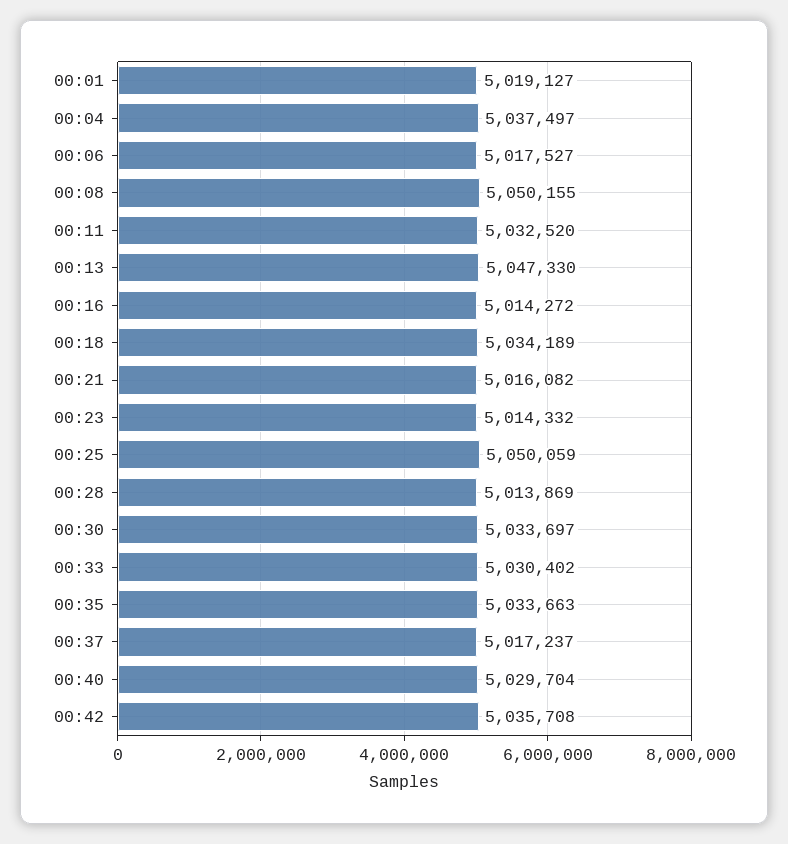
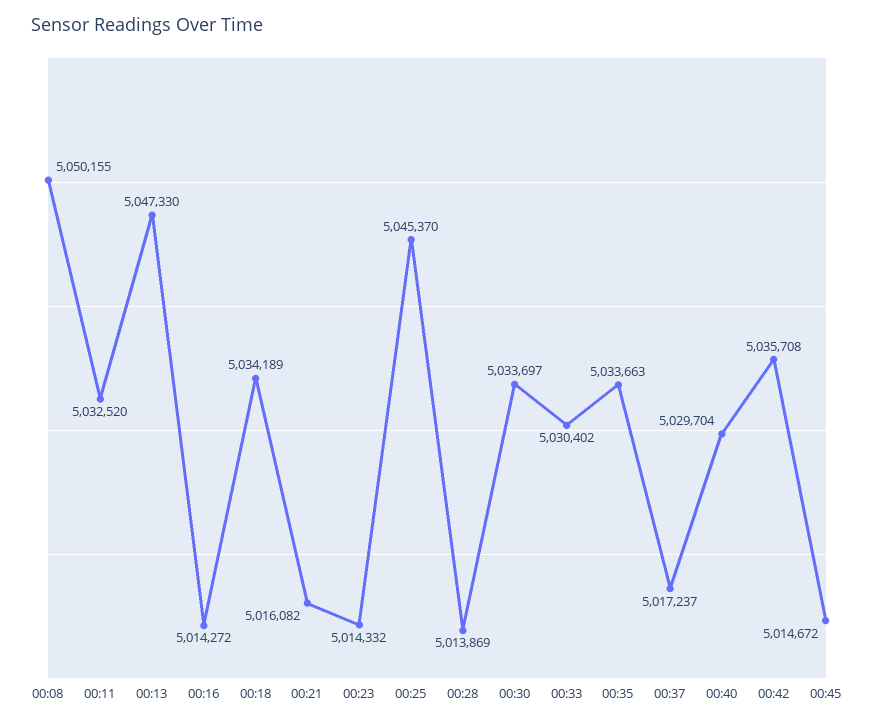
00:01: 5019127 -> none
00:04: 5037497 -> none
00:06: 5017527 -> none
00:25: 5050059 -> 5045370
00:45: none -> 5014672

